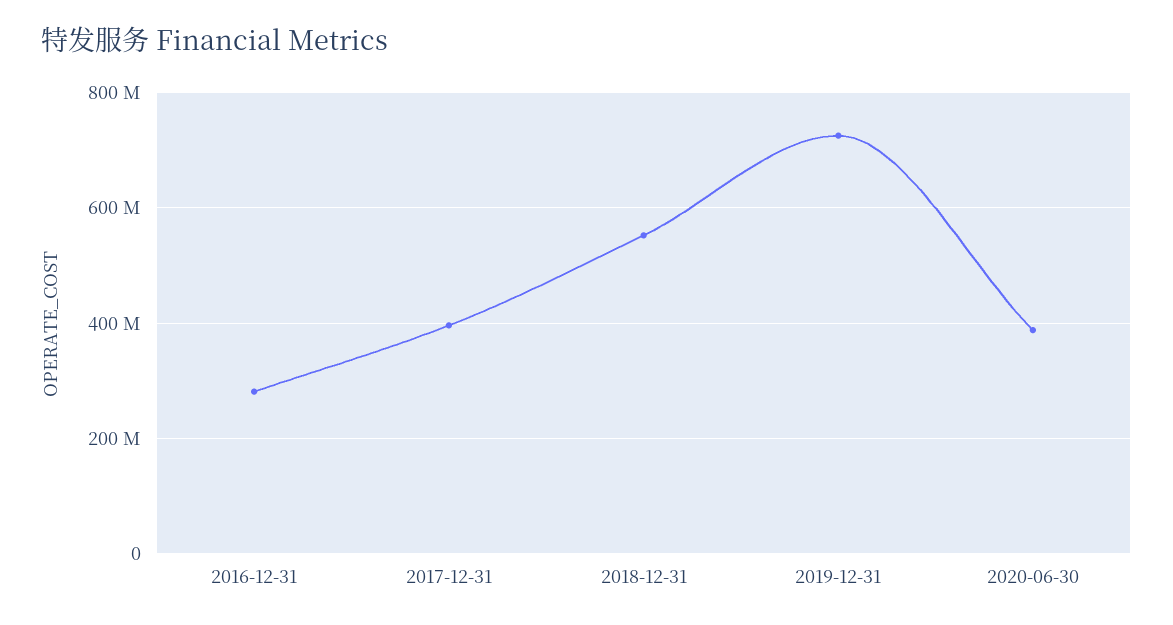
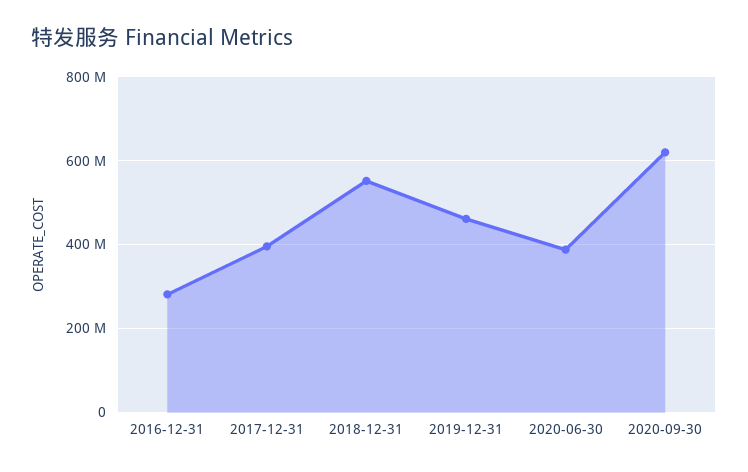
2019-12-31: 720000000 -> 460000000
2020-09-30: none -> 620000000

